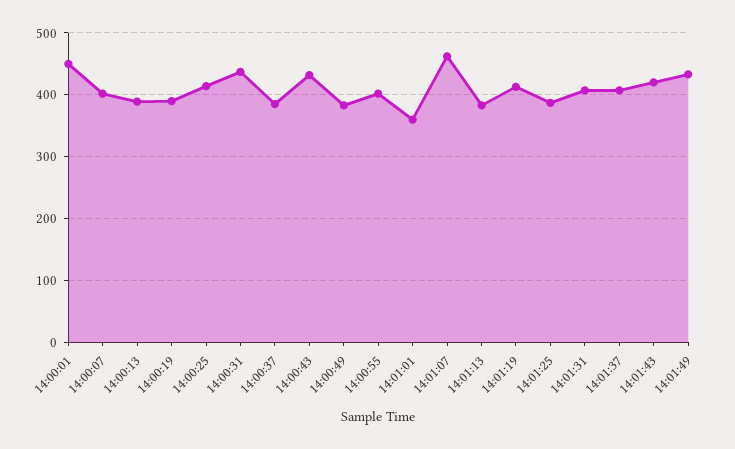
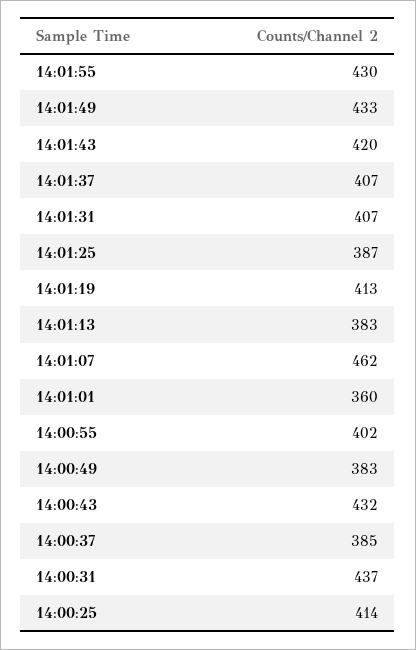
14:00:01: 450 -> none
14:00:07: 400 -> none
14:00:13: 390 -> none
14:00:19: 390 -> none
14:01:55: none -> 430

